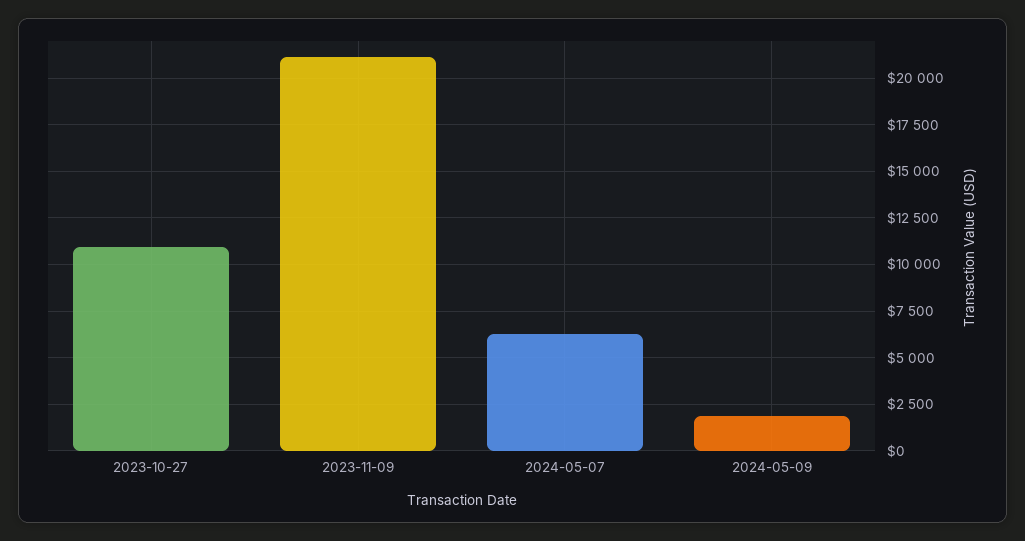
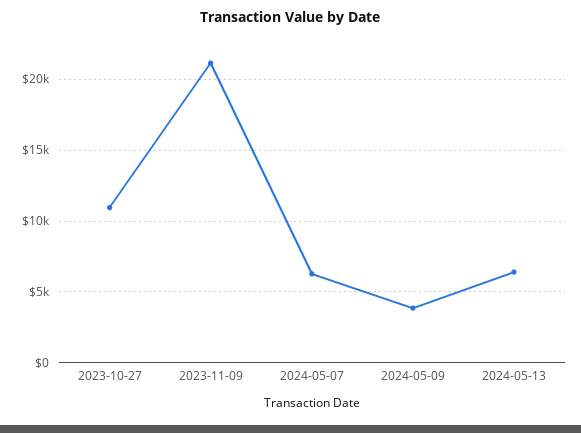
2024-05-09: 2000 -> 4000
2024-05-13: none -> 6500

